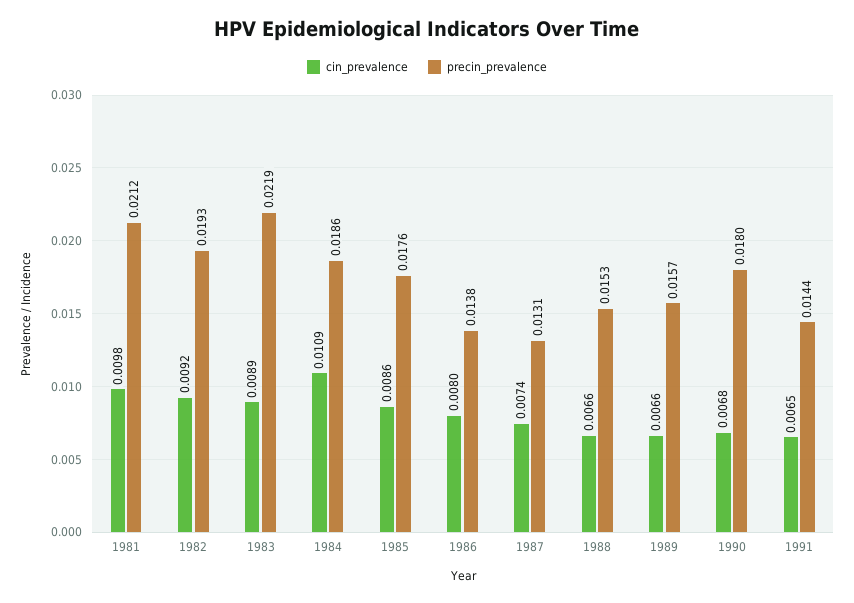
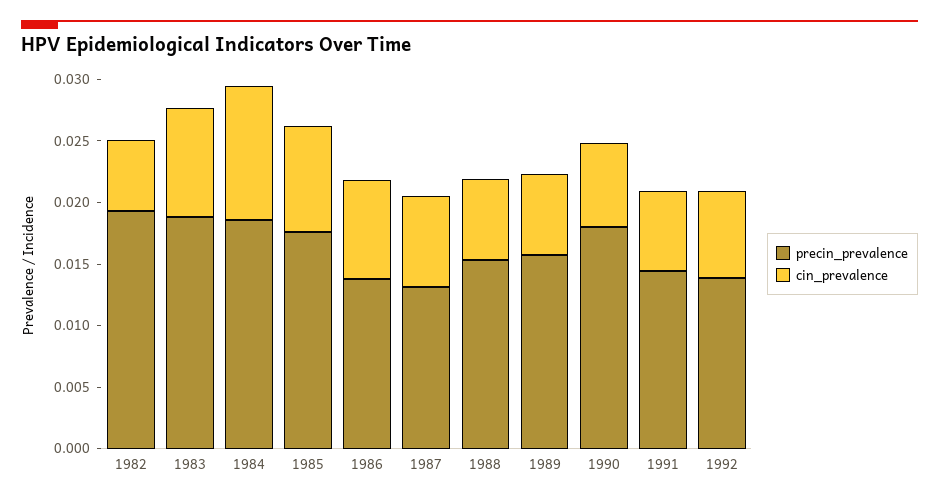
cin_prevalence, 1981: 0.0098 -> none
precin_prevalence, 1981: 0.0212 -> none
cin_prevalence, 1982: 0.0092 -> 0.006
precin_prevalence, 1983: 0.0219 -> 0.019
precin_prevalence, 1992: none -> 0.014
cin_prevalence, 1992: none -> 0.007

